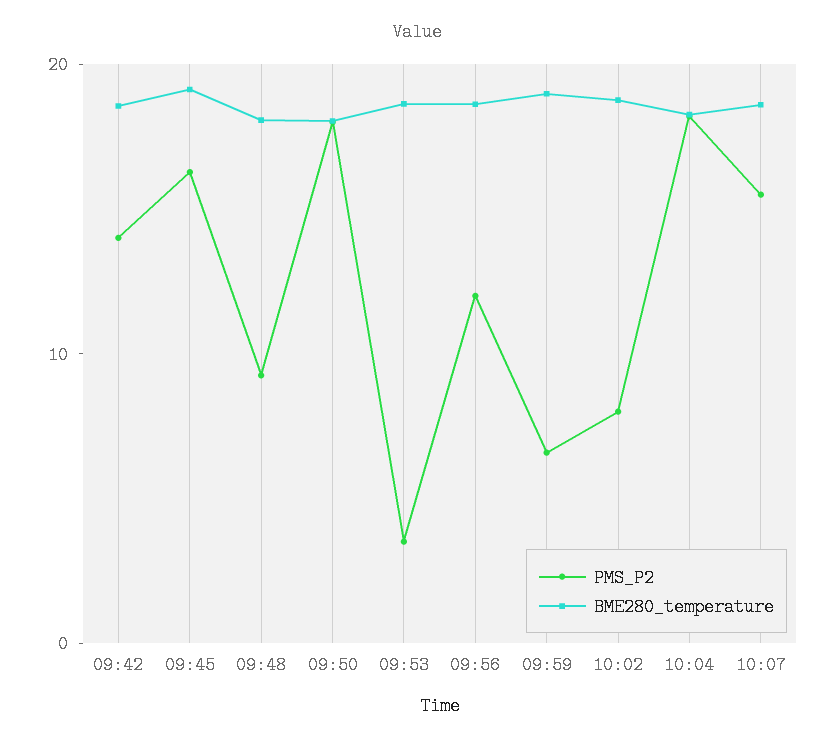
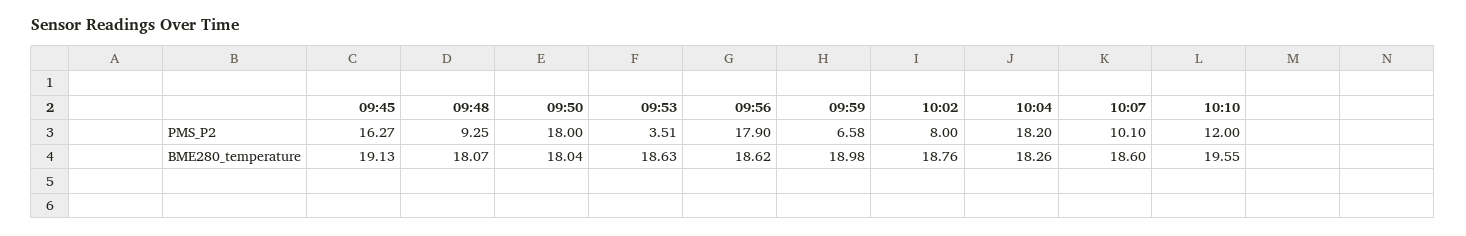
PMS_P2, 09:42: 14 -> none
BME280_temperature, 09:42: 18 -> none
PMS_P2, 09:56: 12 -> 17.9
PMS_P2, 10:07: 16 -> 10.1
PMS_P2, 10:10: none -> 12
BME280_temperature, 10:10: none -> 19.55

